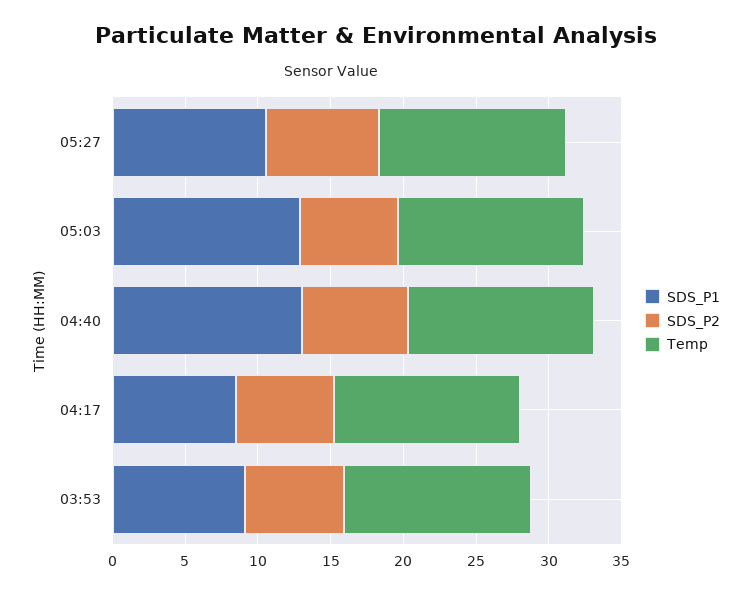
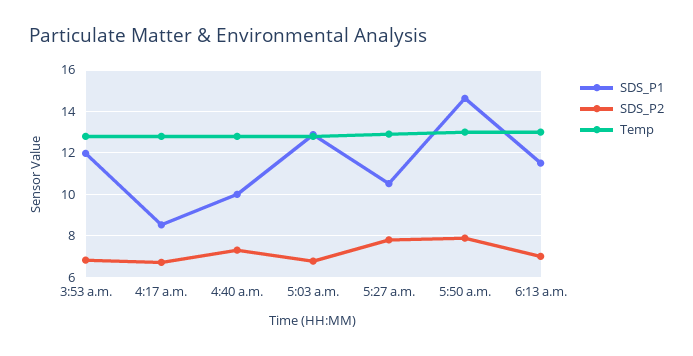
SDS_P1, 04:40: 13 -> 10
SDS_P1, 03:53: 9 -> 12
SDS_P1, 5:50 a.m.: none -> 14.5
SDS_P2, 5:50 a.m.: none -> 8
Temp, 5:50 a.m.: none -> 13
SDS_P1, 6:13 a.m.: none -> 11.5
SDS_P2, 6:13 a.m.: none -> 7
Temp, 6:13 a.m.: none -> 13

